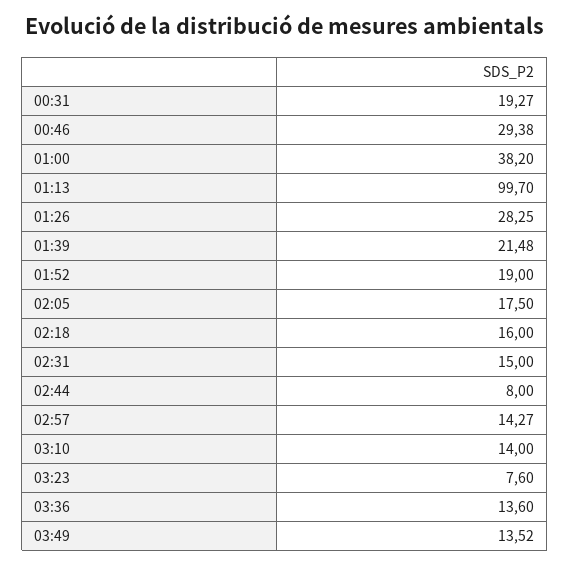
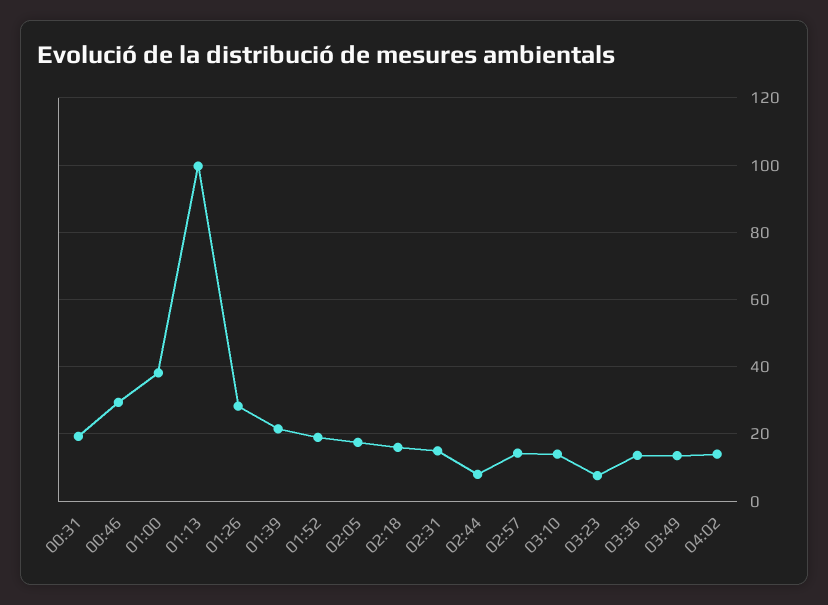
04:02: none -> 14

